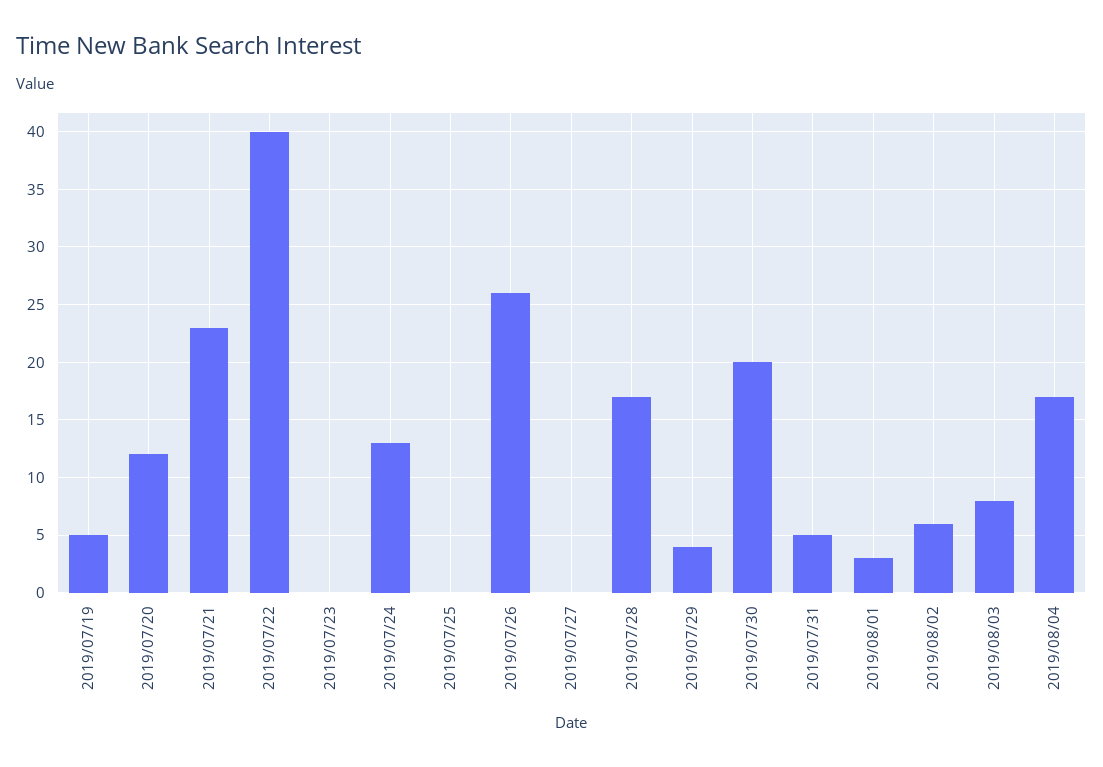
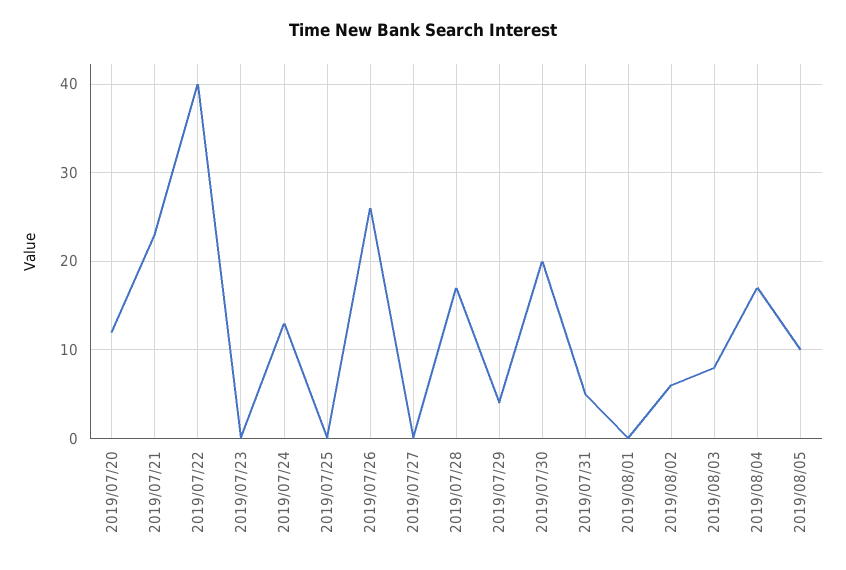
2019/07/19: 5 -> none
2019/08/01: 3 -> 0
2019/08/05: none -> 10

